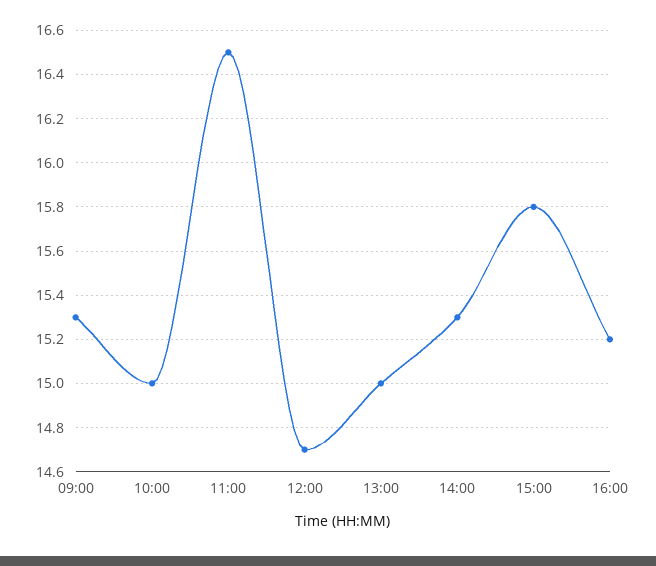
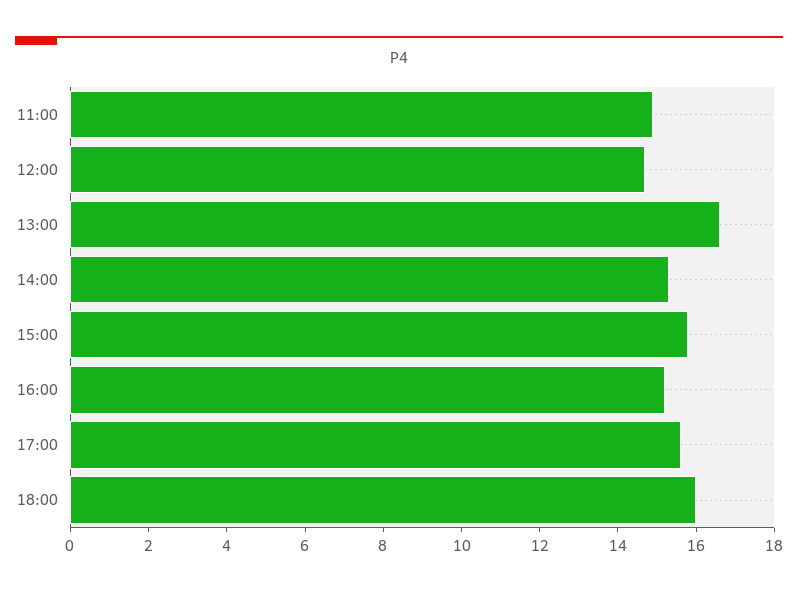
09:00: 15.3 -> none
10:00: 15 -> none
11:00: 16.5 -> 15
13:00: 15 -> 16.5
17:00: none -> 15.5
18:00: none -> 16

